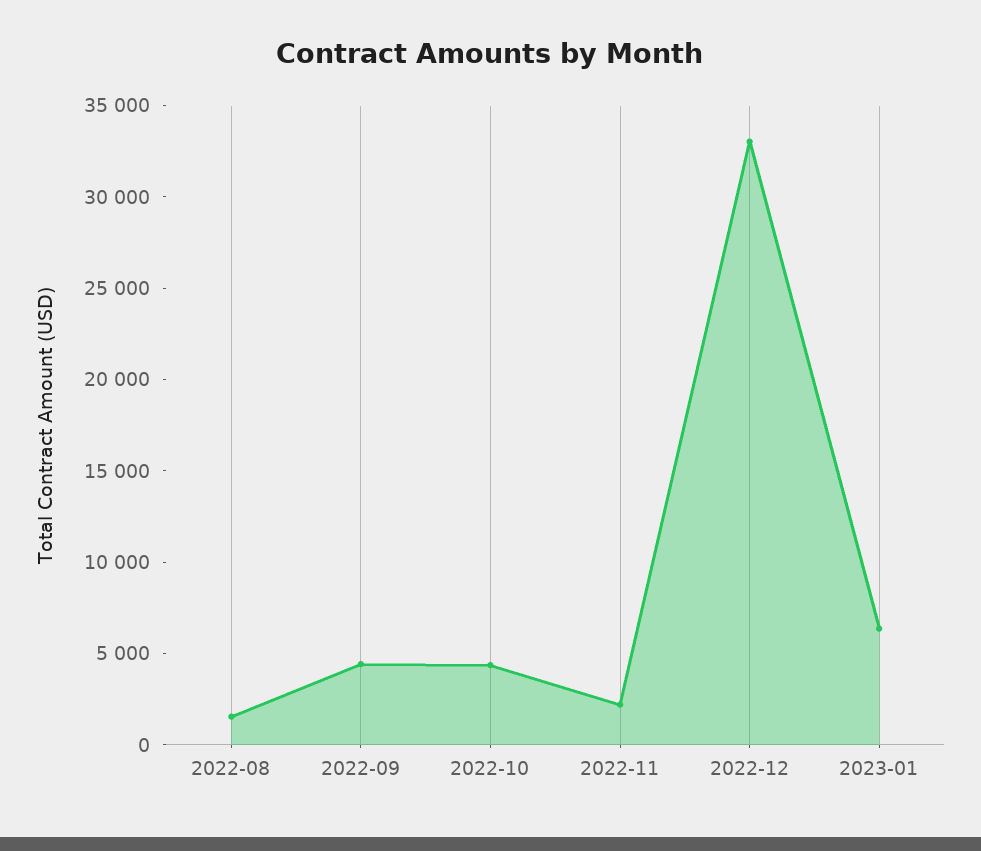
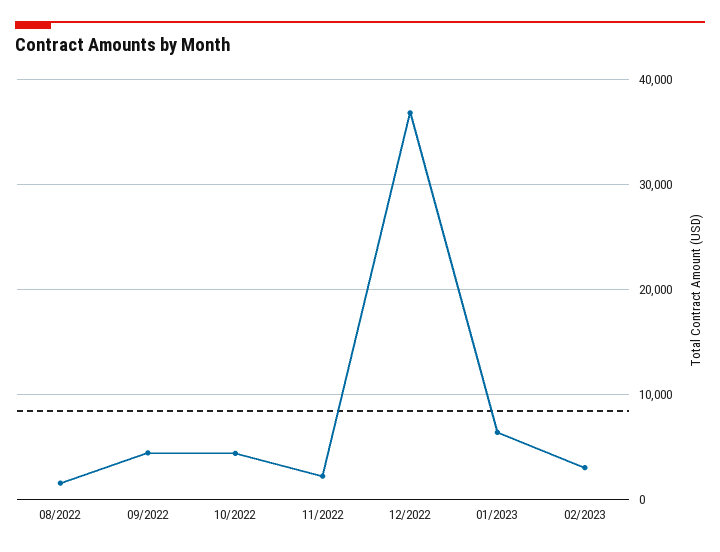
2022-12: 33000 -> 37000
02/2023: none -> 3000

